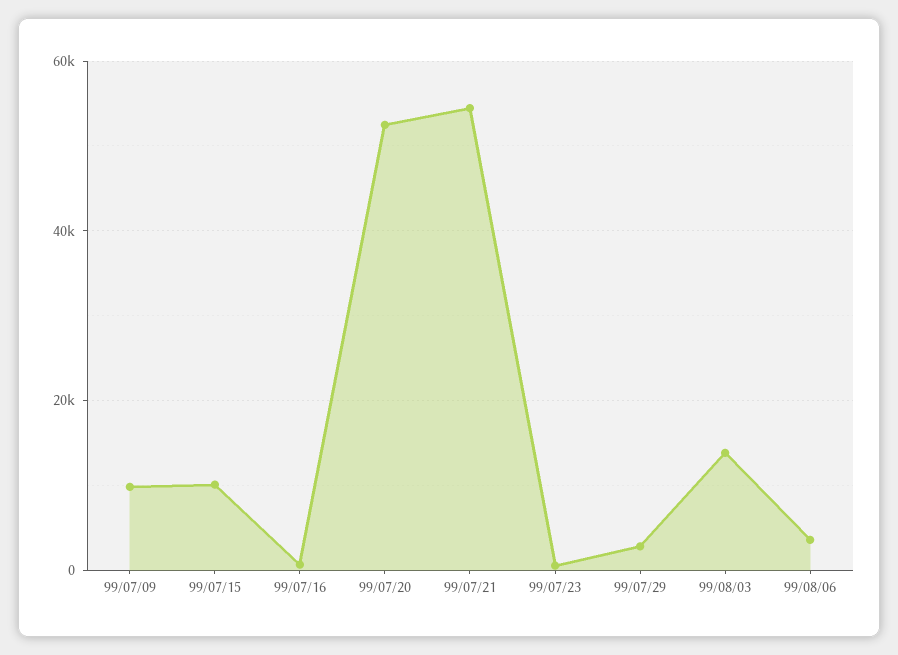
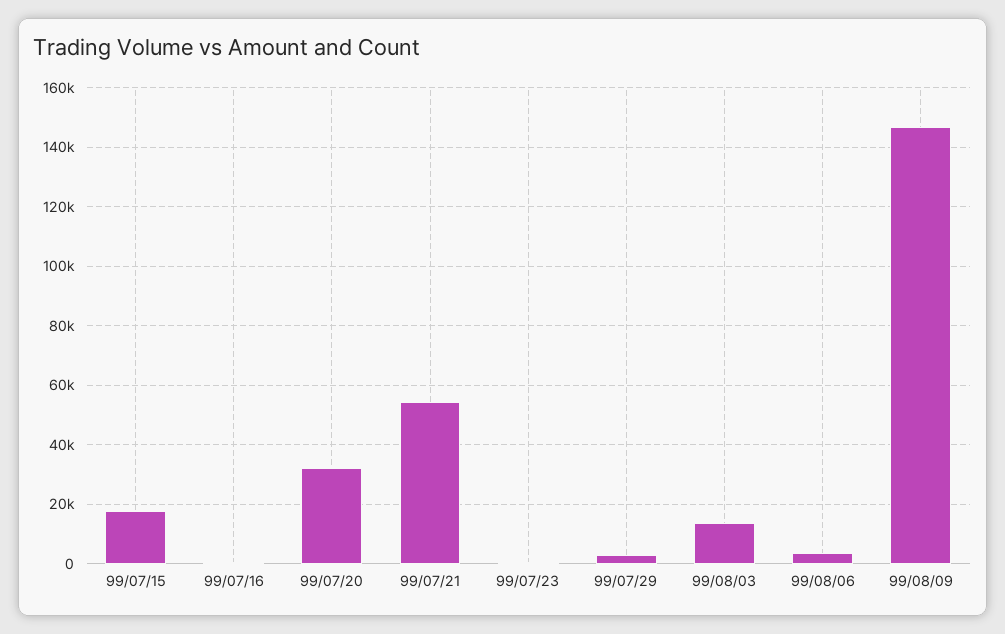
99/07/09: 10000 -> none
99/07/15: 10000 -> 17500
99/07/20: 52000 -> 32500
99/08/09: none -> 147500

